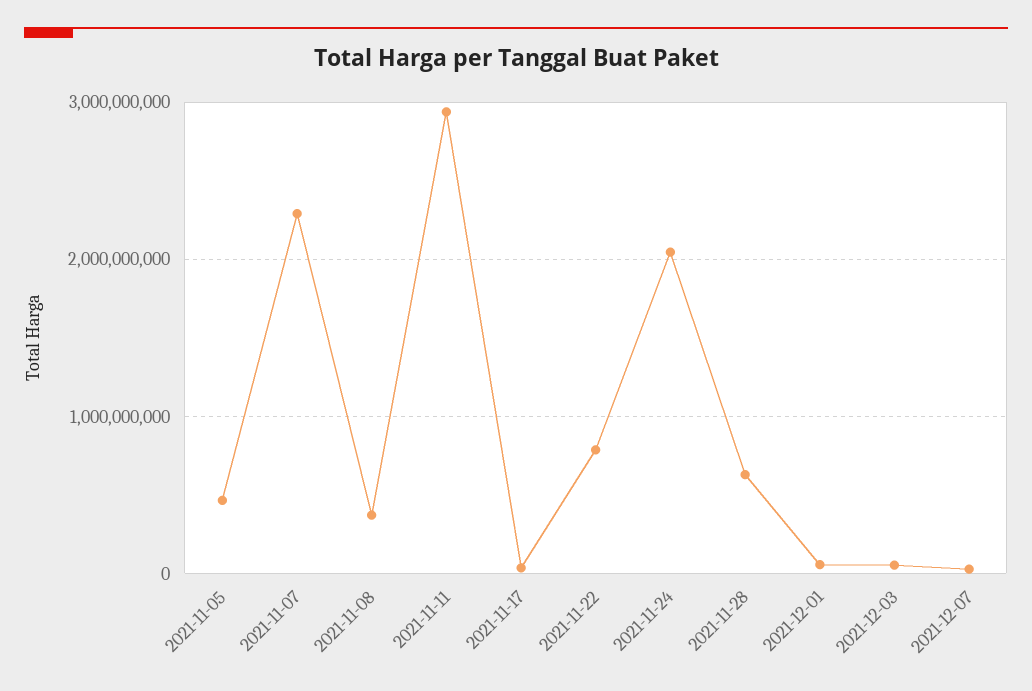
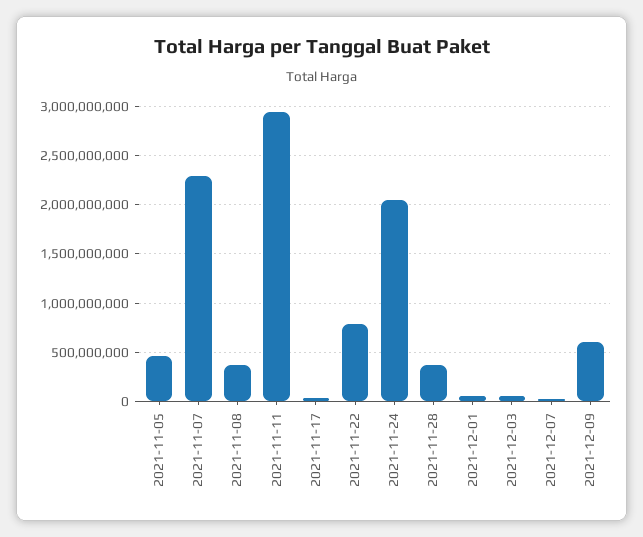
2021-11-28: 600000000 -> 400000000
2021-12-09: none -> 600000000

